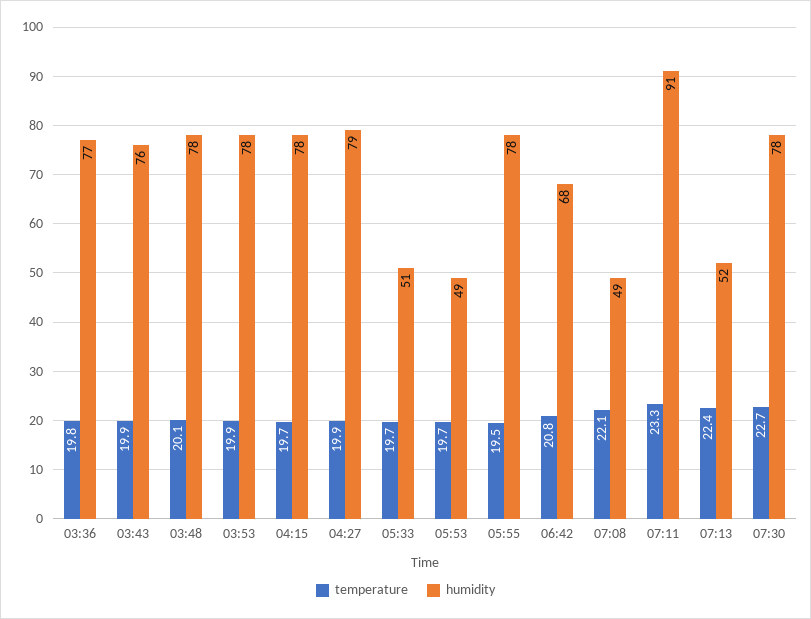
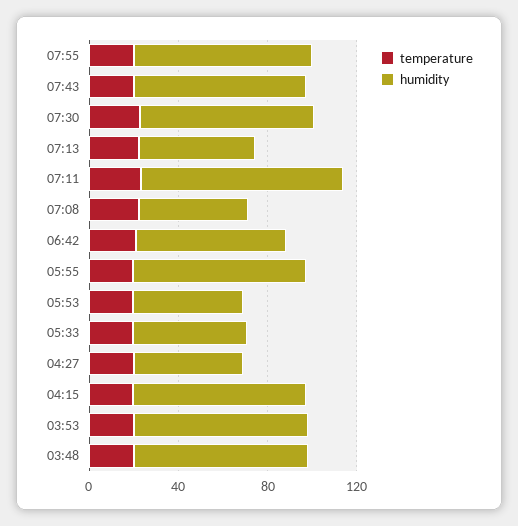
temperature, 03:36: 19.8 -> none
humidity, 03:36: 77 -> none
temperature, 03:43: 19.9 -> none
humidity, 03:43: 76 -> none
humidity, 04:27: 79 -> 50
temperature, 07:55: none -> 20
humidity, 07:55: none -> 80
temperature, 07:43: none -> 20
humidity, 07:43: none -> 80

